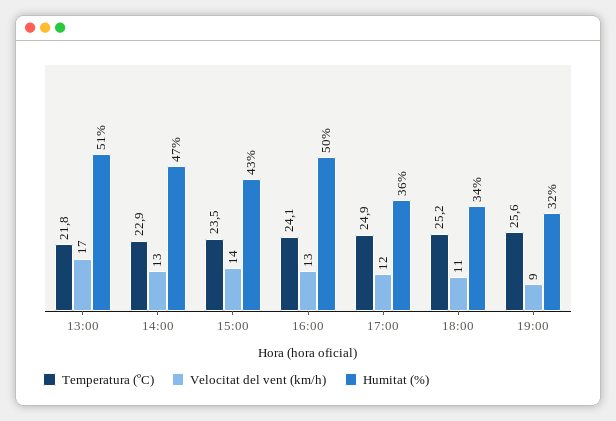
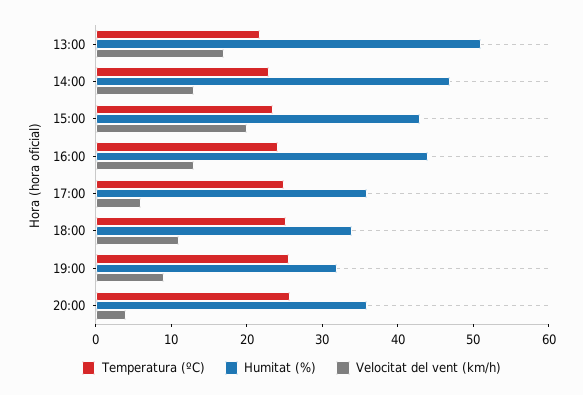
Velocitat del vent (km/h), 15:00: 14 -> 20
Humitat (%), 16:00: 50 -> 44
Velocitat del vent (km/h), 17:00: 12 -> 6
Temperatura (ºC), 20:00: none -> 26
Humitat (%), 20:00: none -> 36
Velocitat del vent (km/h), 20:00: none -> 4

